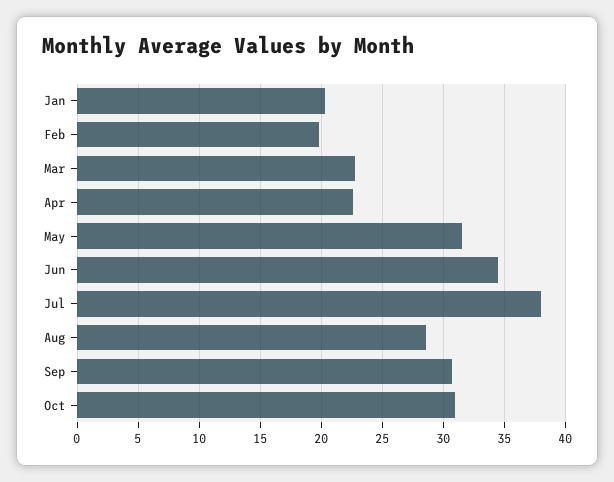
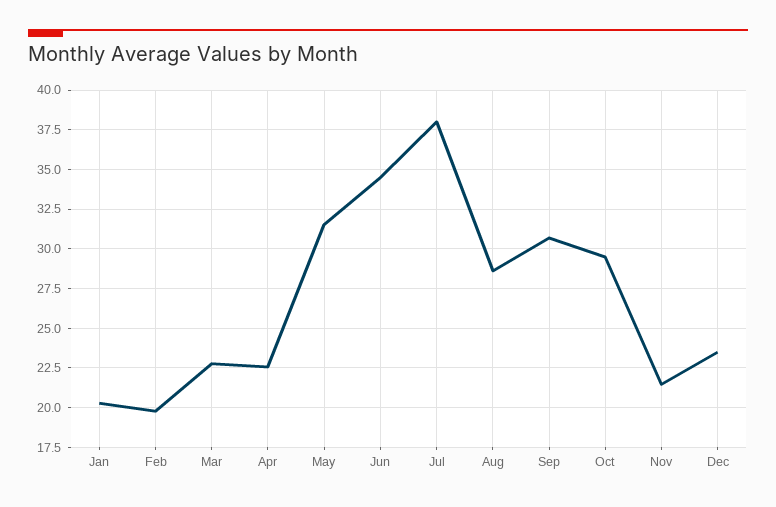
Oct: 31 -> 29.5
Nov: none -> 21.5
Dec: none -> 23.5

